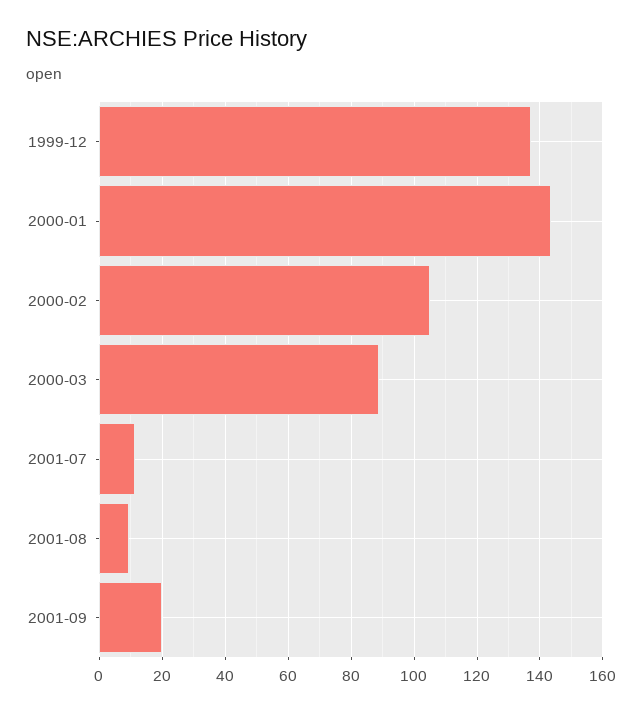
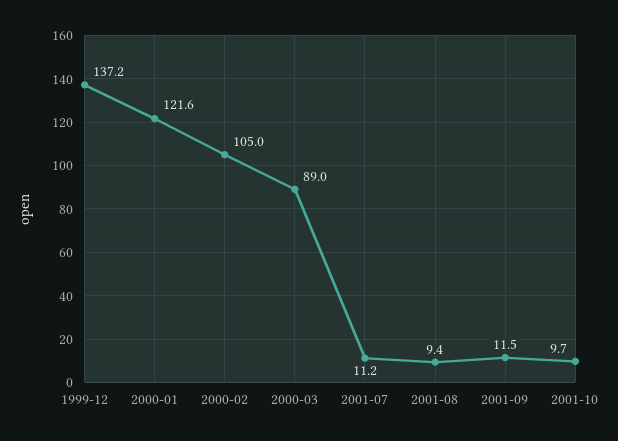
2000-01: 144 -> 121.6
2001-09: 20 -> 11.5
2001-10: none -> 9.7

